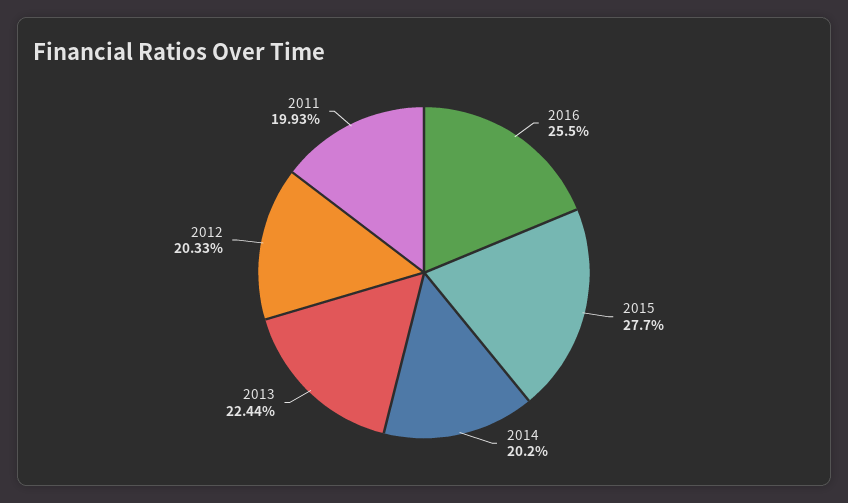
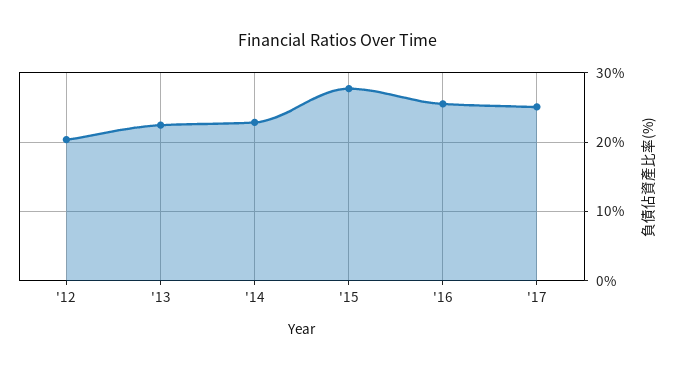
2014: 20.2 -> 23
2011: 19.93 -> none
'17: none -> 25

